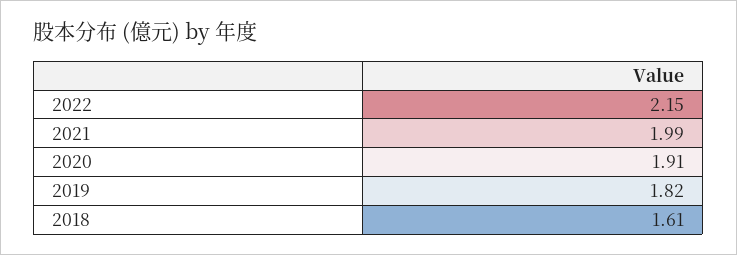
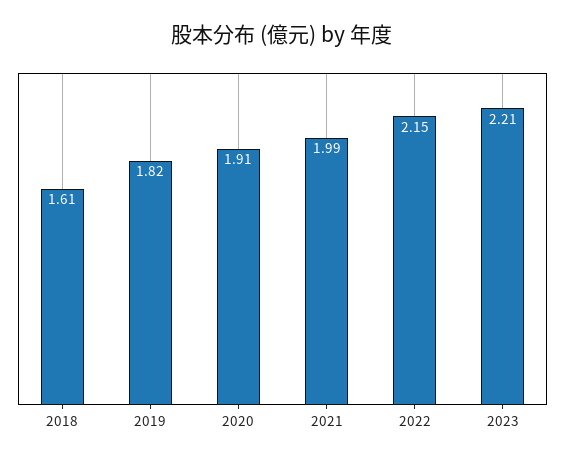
2023: none -> 2.21

